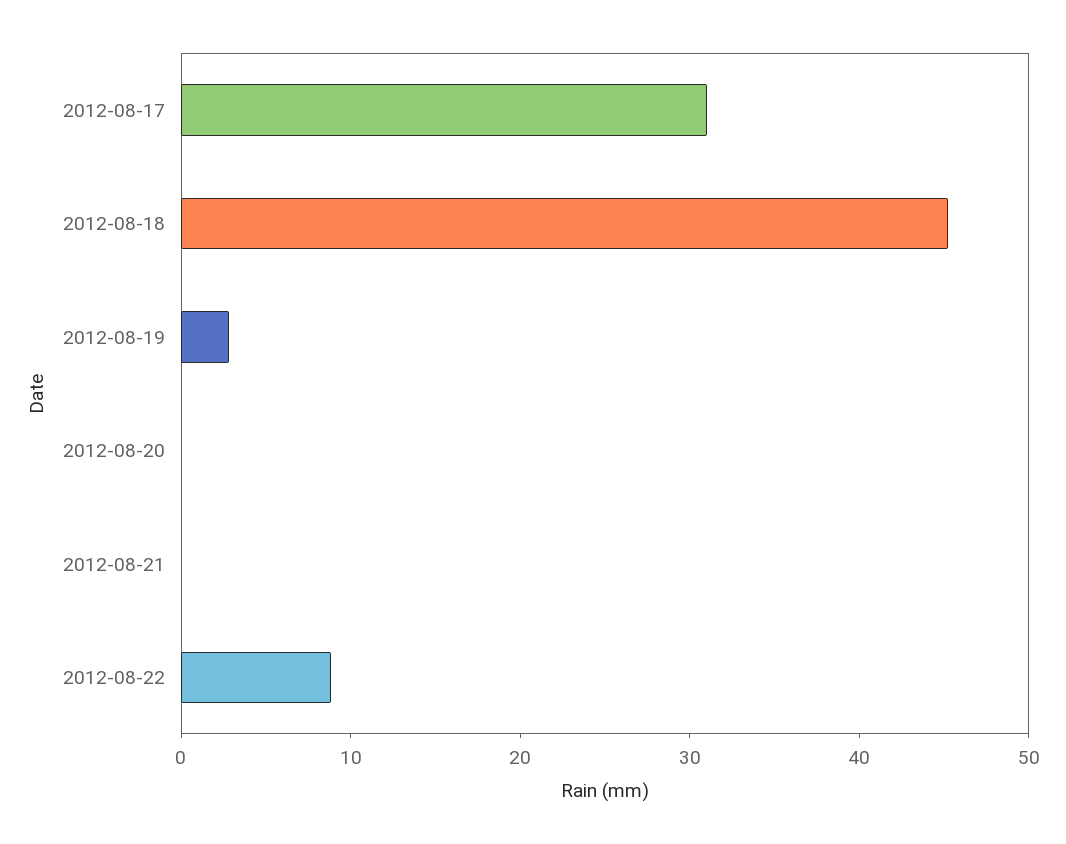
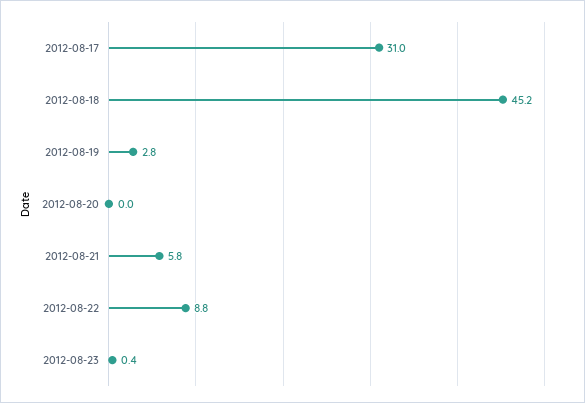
2012-08-21: 0 -> 5.8
2012-08-23: none -> 0.4

